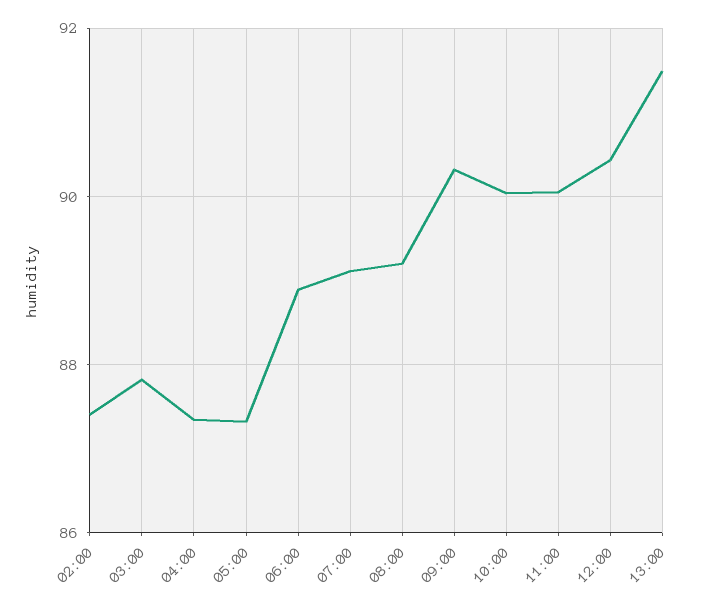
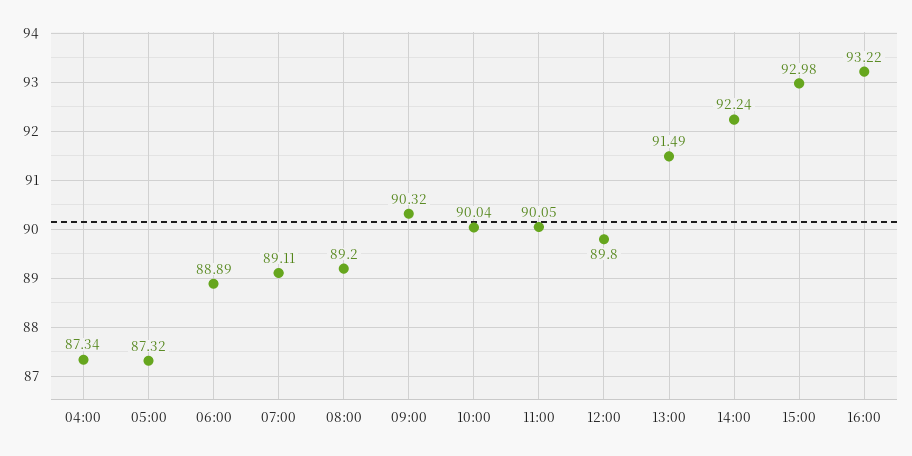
02:00: 87.4 -> none
03:00: 87.8 -> none
12:00: 90.4 -> 89.8
14:00: none -> 92.24
15:00: none -> 92.98
16:00: none -> 93.22

